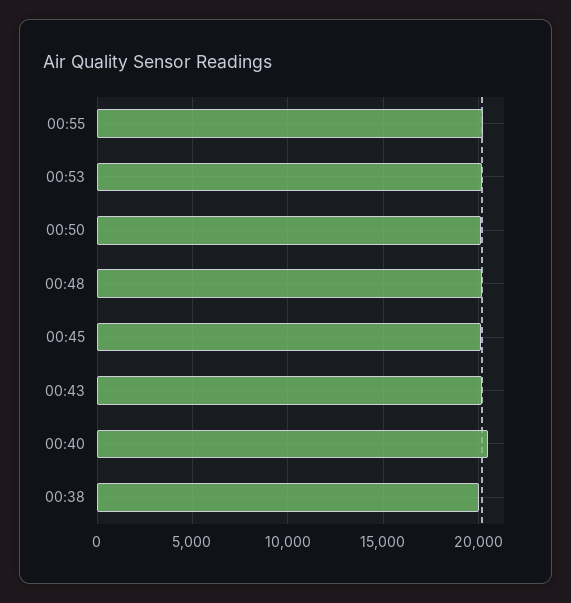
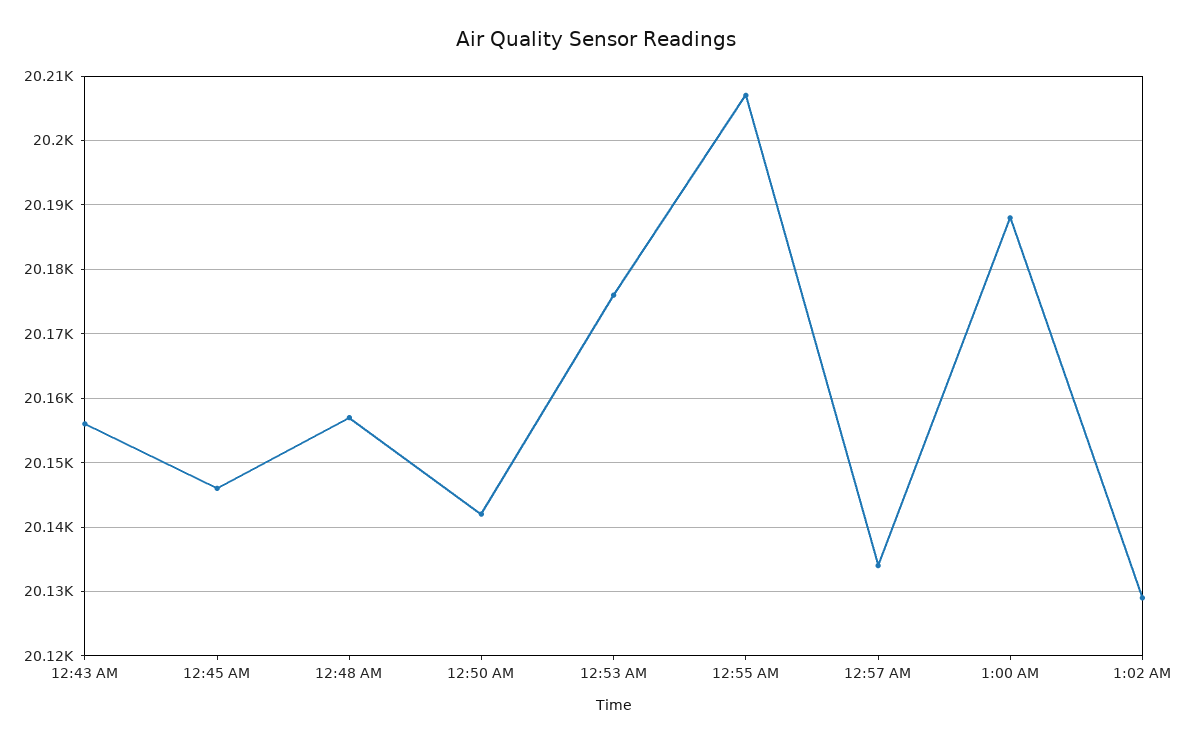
00:40: 20500 -> none
00:38: 20000 -> none
12:57 AM: none -> 20134
1:00 AM: none -> 20188
1:02 AM: none -> 20129

